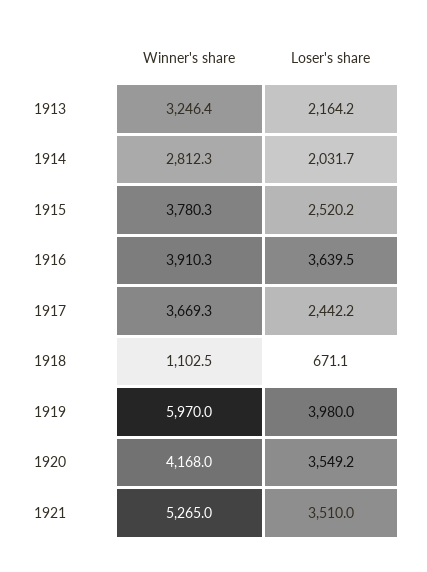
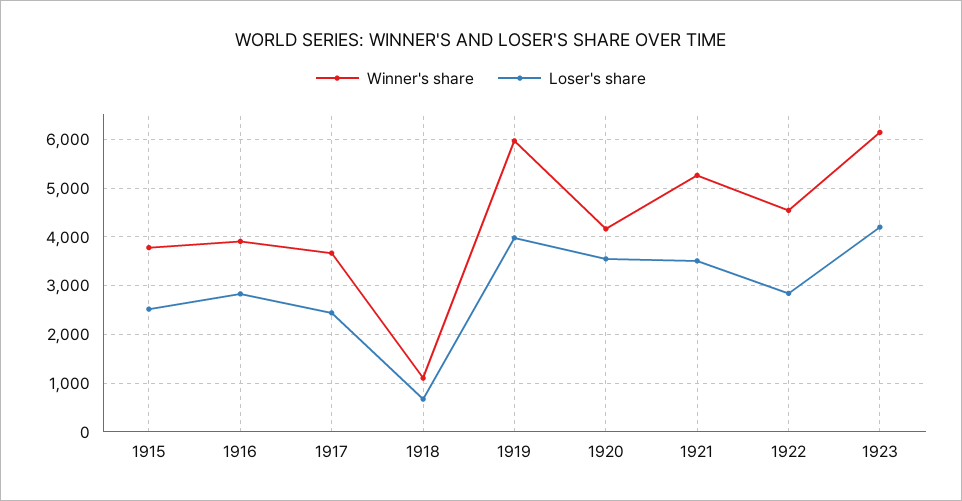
Winner's share, 1913: 3246.4 -> none
Loser's share, 1913: 2164.2 -> none
Winner's share, 1914: 2812.3 -> none
Loser's share, 1914: 2031.7 -> none
Loser's share, 1916: 3639.5 -> 2800
Winner's share, 1922: none -> 4600
Loser's share, 1922: none -> 2800
Winner's share, 1923: none -> 6200
Loser's share, 1923: none -> 4200

